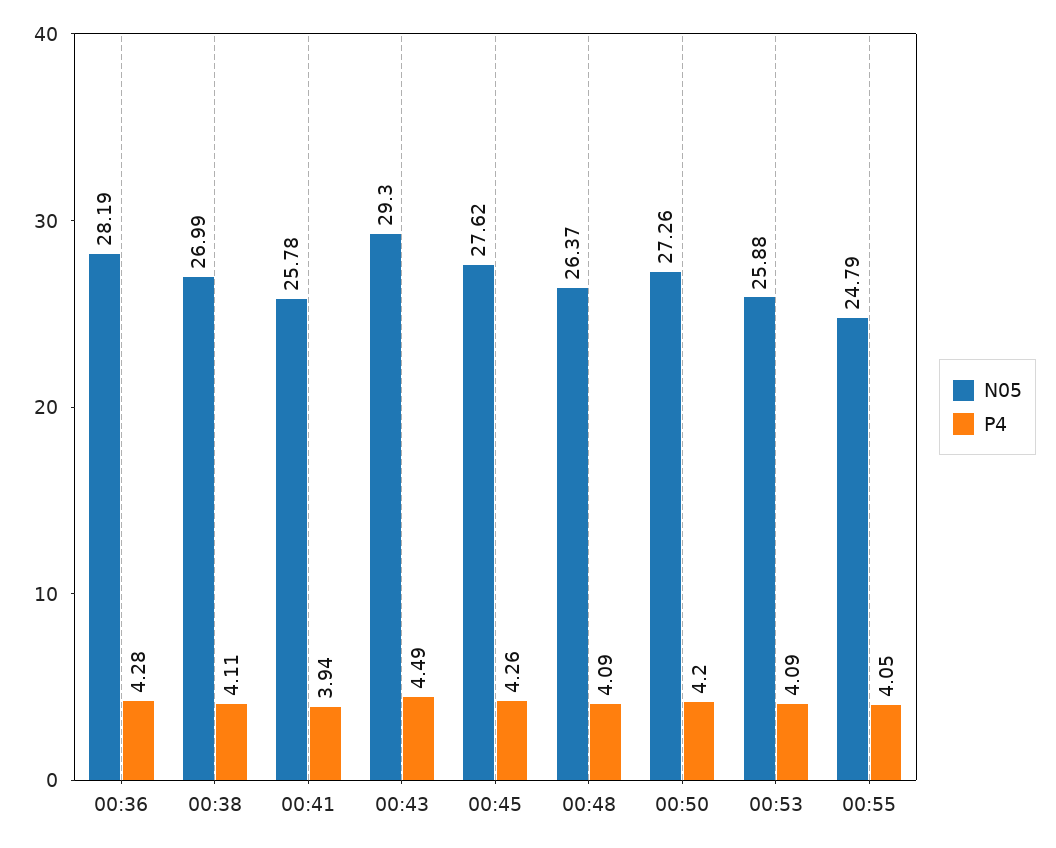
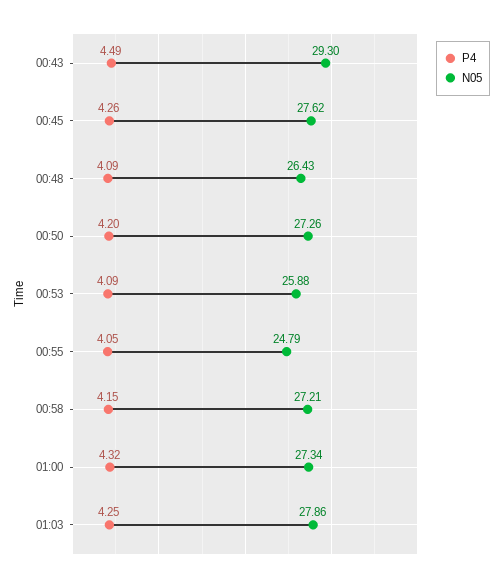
N05, 00:36: 28.19 -> none
P4, 00:36: 4.28 -> none
N05, 00:38: 26.99 -> none
P4, 00:38: 4.11 -> none
N05, 00:41: 25.78 -> none
P4, 00:41: 3.94 -> none
N05, 00:48: 26.37 -> 26.43
P4, 00:58: none -> 4.15
N05, 00:58: none -> 27.21
P4, 01:00: none -> 4.32
N05, 01:00: none -> 27.34
P4, 01:03: none -> 4.25
N05, 01:03: none -> 27.86

